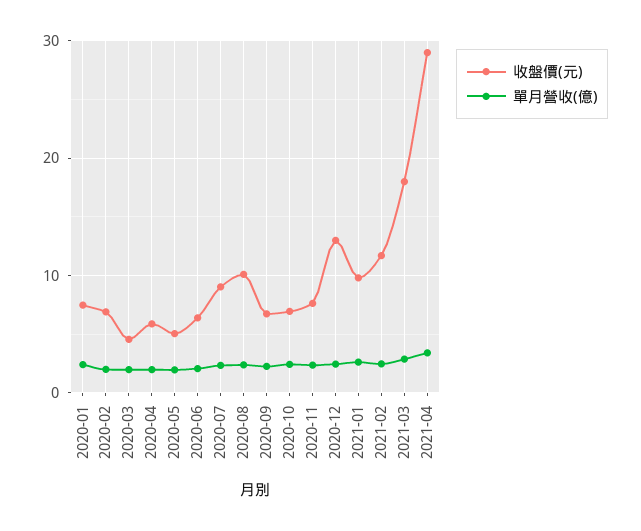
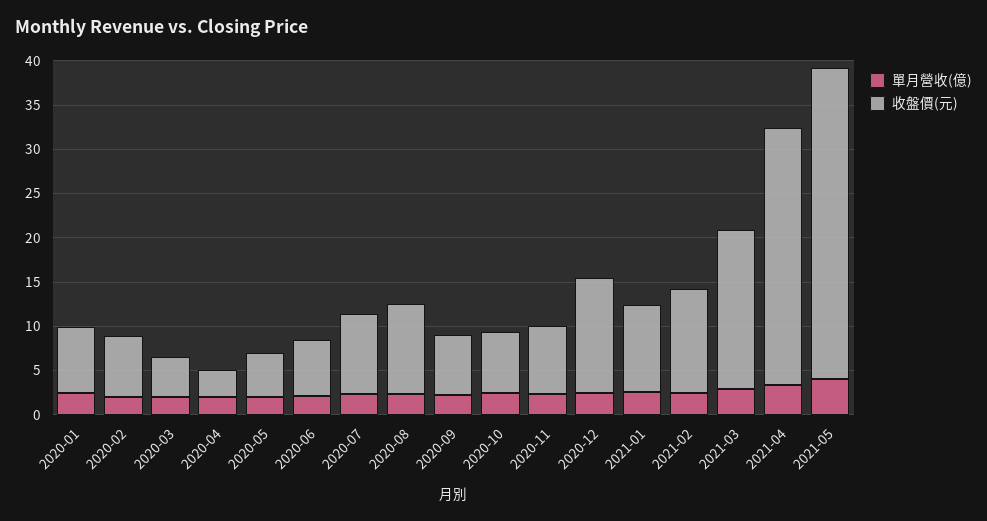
收盤價(元), 2020-04: 6 -> 3
單月營收(億), 2021-05: none -> 4
收盤價(元), 2021-05: none -> 35

